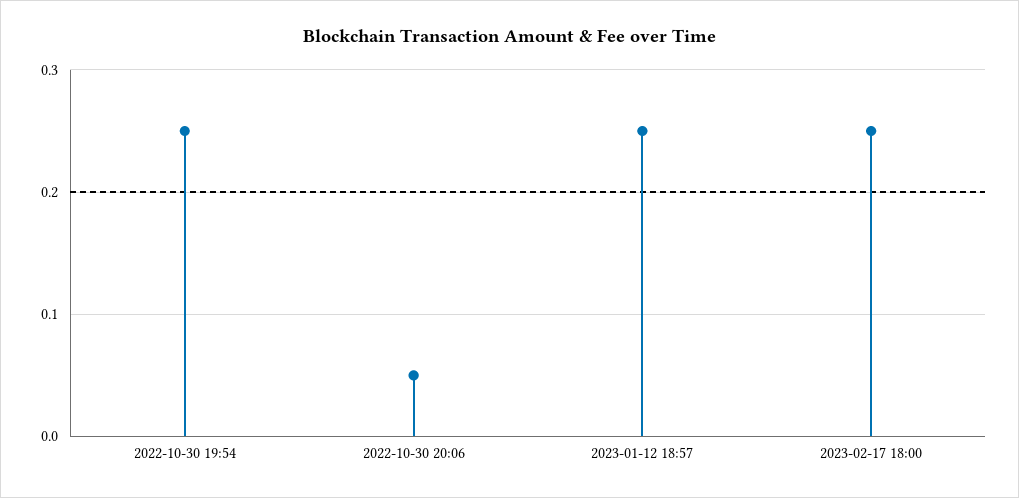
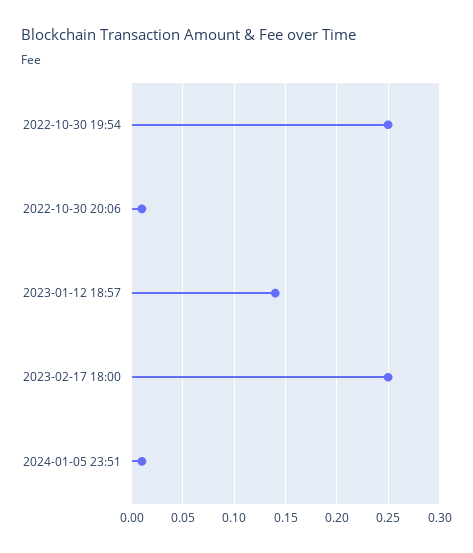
2022-10-30 20:06: 0.05 -> 0.01
2023-01-12 18:57: 0.25 -> 0.14
2024-01-05 23:51: none -> 0.01

